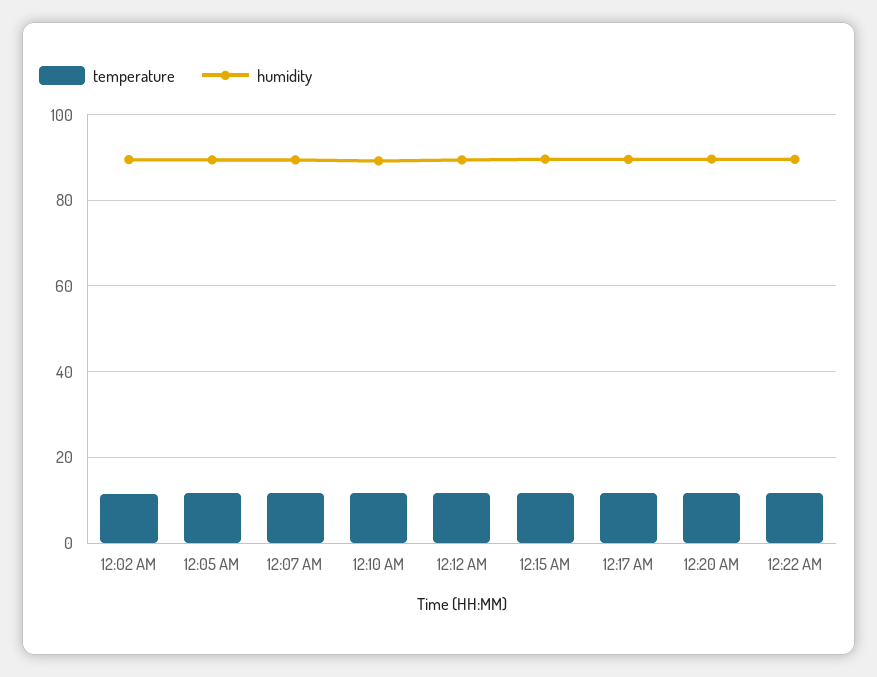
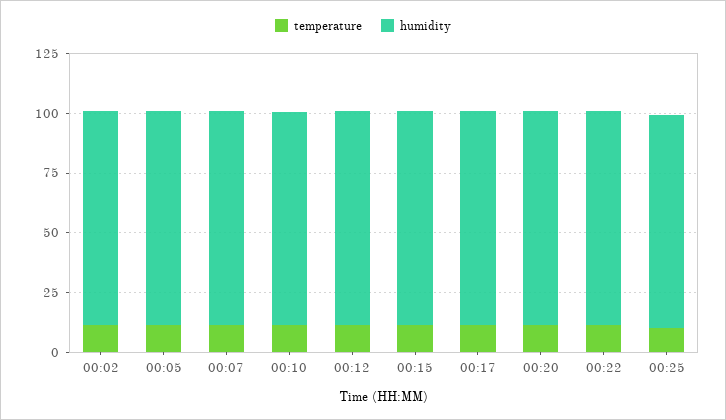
temperature, 00:25: none -> 10
humidity, 00:25: none -> 90

